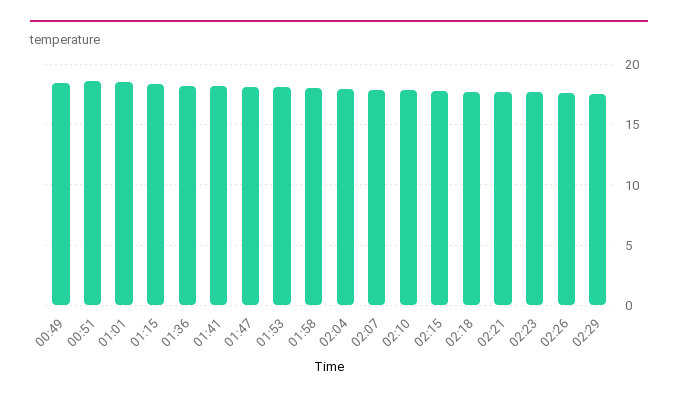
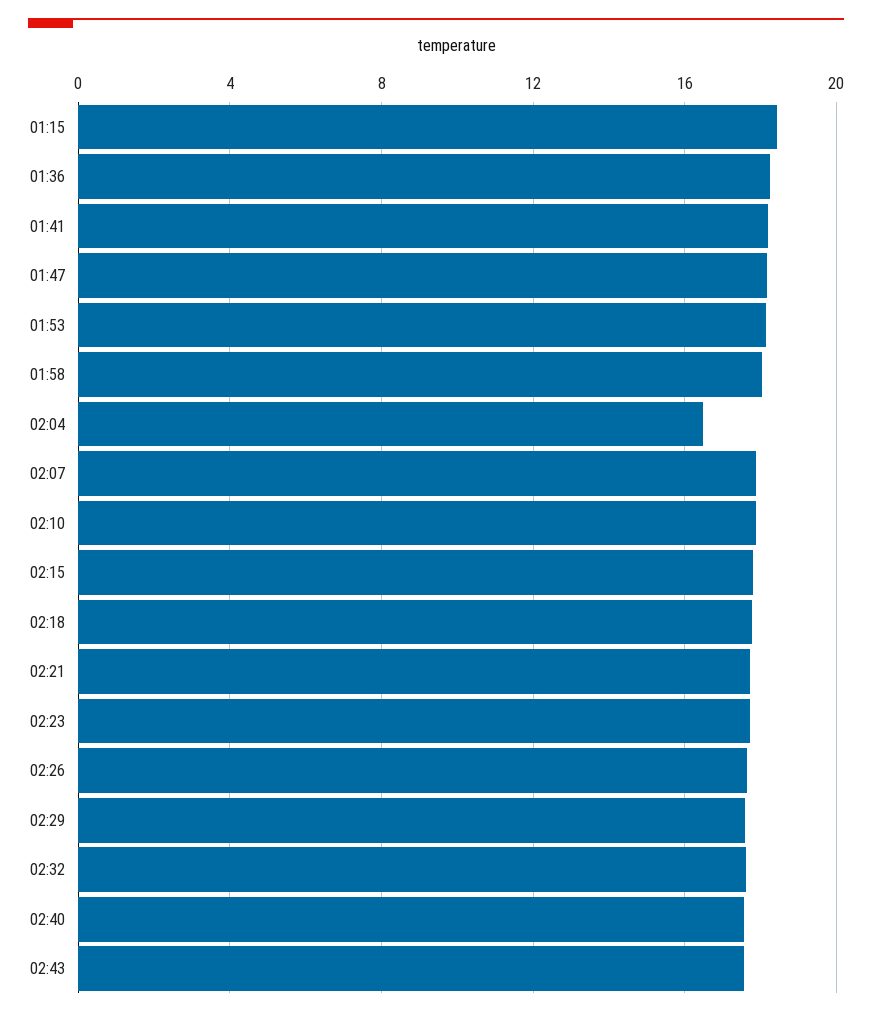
00:49: 18.5 -> none
00:51: 18.5 -> none
01:01: 18.5 -> none
02:04: 18 -> 16.5
02:32: none -> 17.5
02:40: none -> 17.5
02:43: none -> 17.5

